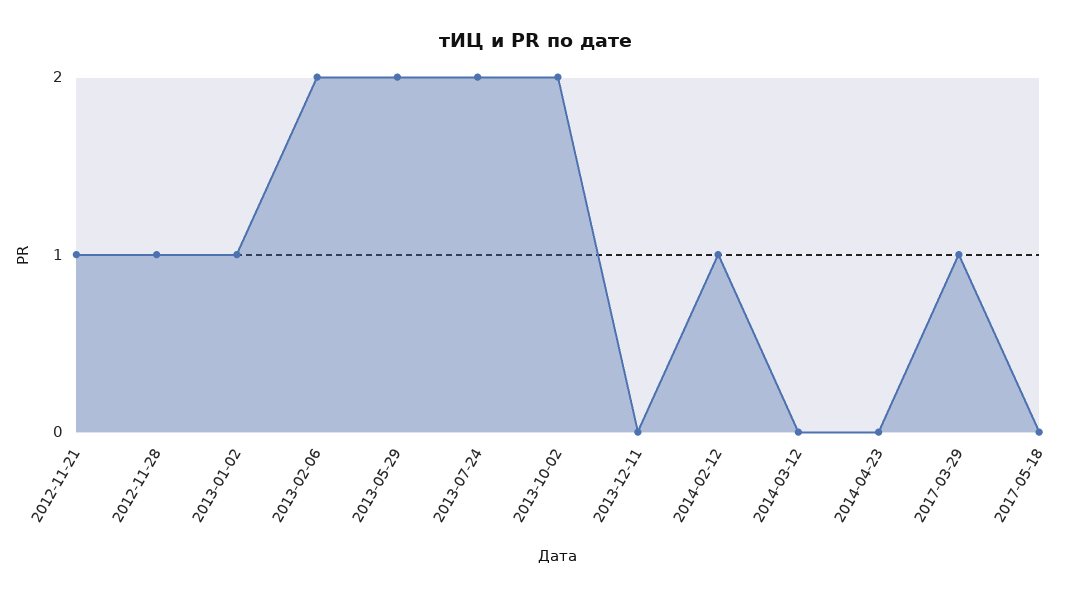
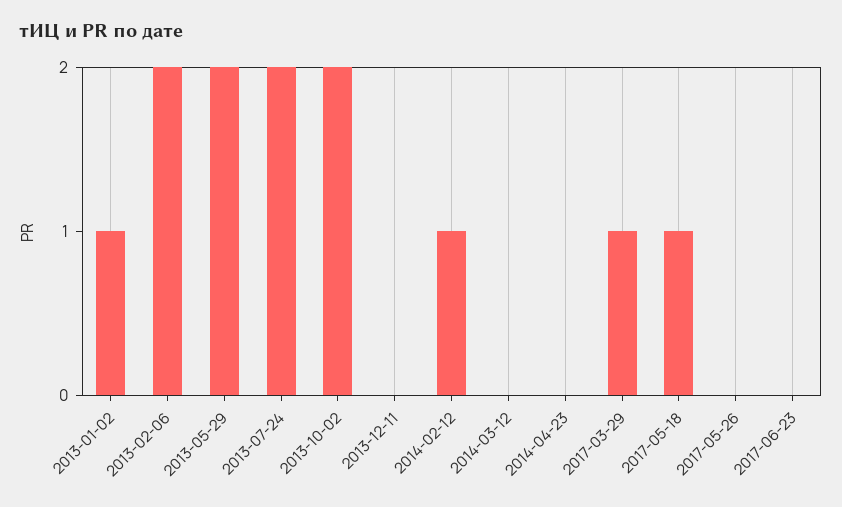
2012-11-21: 1 -> none
2012-11-28: 1 -> none
2017-05-18: 0 -> 1
2017-05-26: none -> 0
2017-06-23: none -> 0

